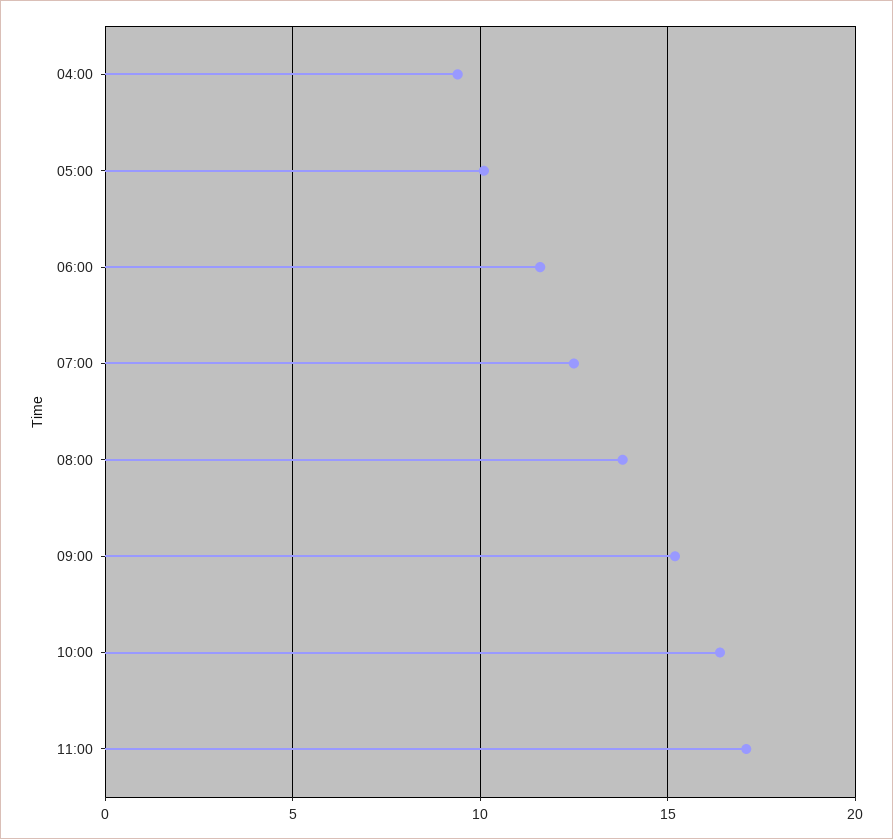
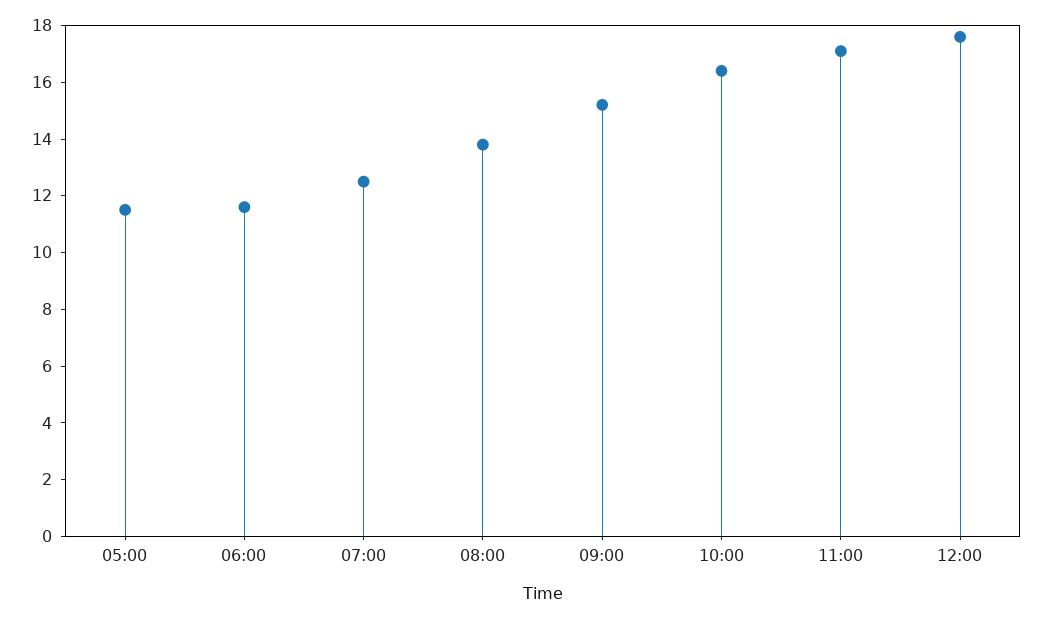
04:00: 9.5 -> none
05:00: 10 -> 11.5
12:00: none -> 17.5

